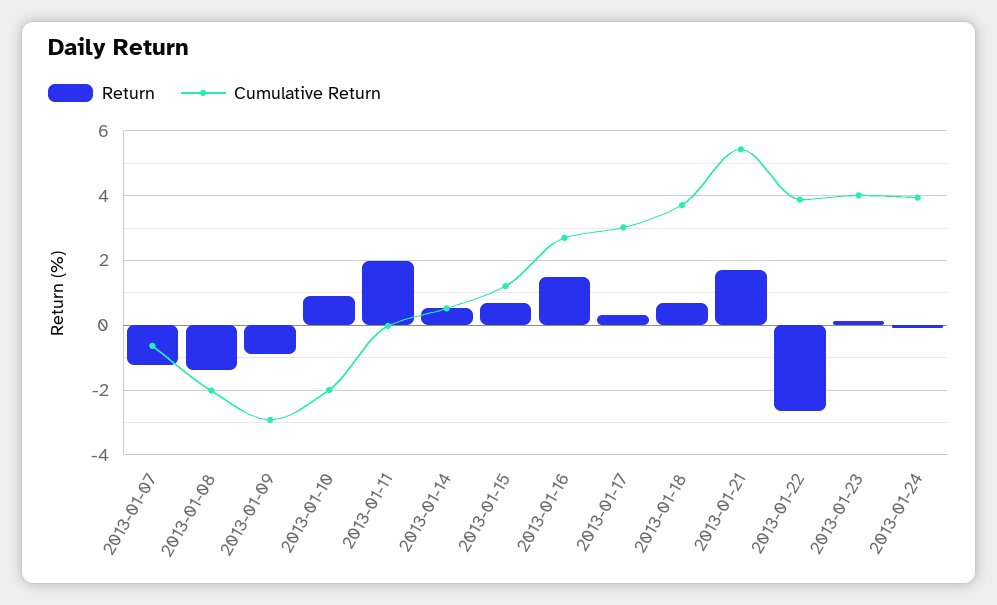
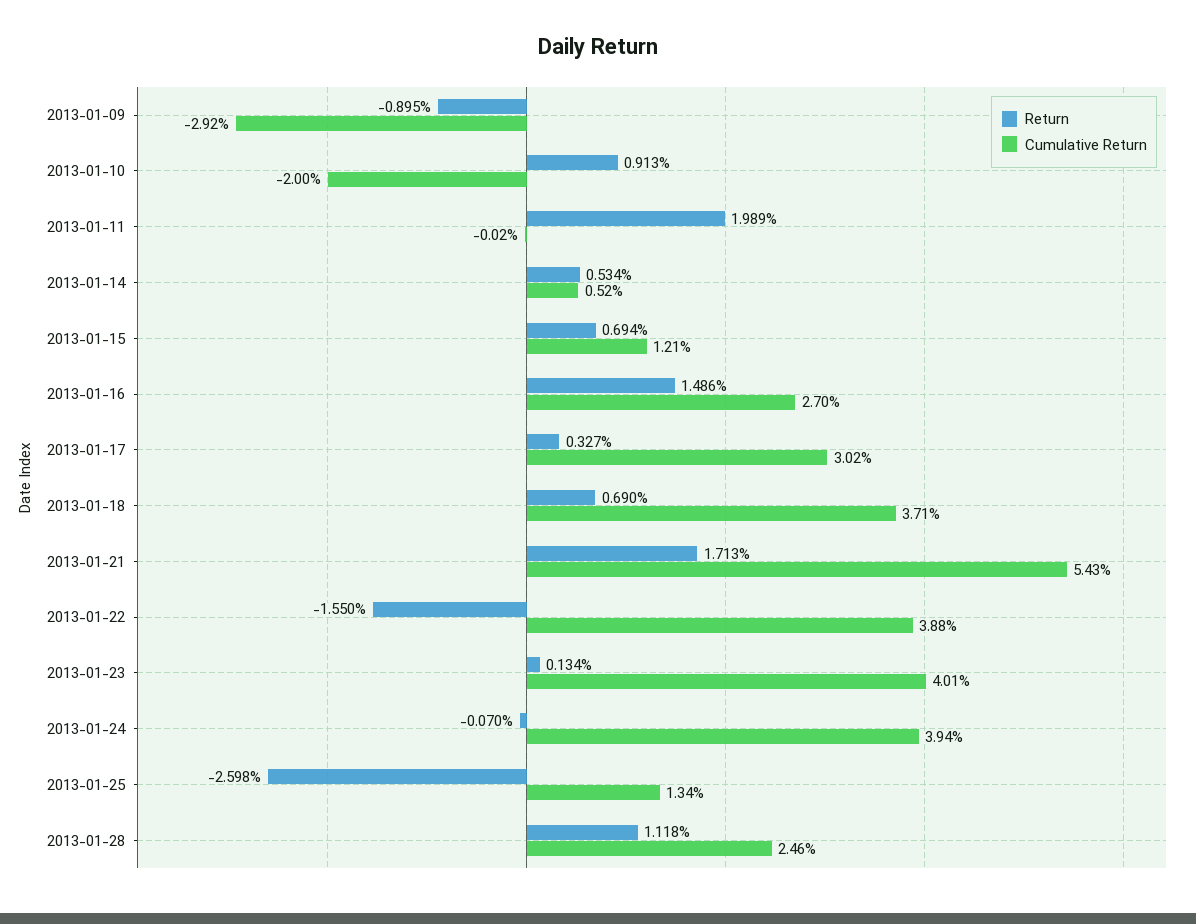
Return, 2013-01-07: -1.2 -> none
Cumulative Return, 2013-01-07: -0.6 -> none
Return, 2013-01-08: -1.4 -> none
Cumulative Return, 2013-01-08: -2 -> none
Return, 2013-01-22: -2.6 -> -1.55
Return, 2013-01-25: none -> -2.598
Cumulative Return, 2013-01-25: none -> 1.34
Return, 2013-01-28: none -> 1.118
Cumulative Return, 2013-01-28: none -> 2.46

